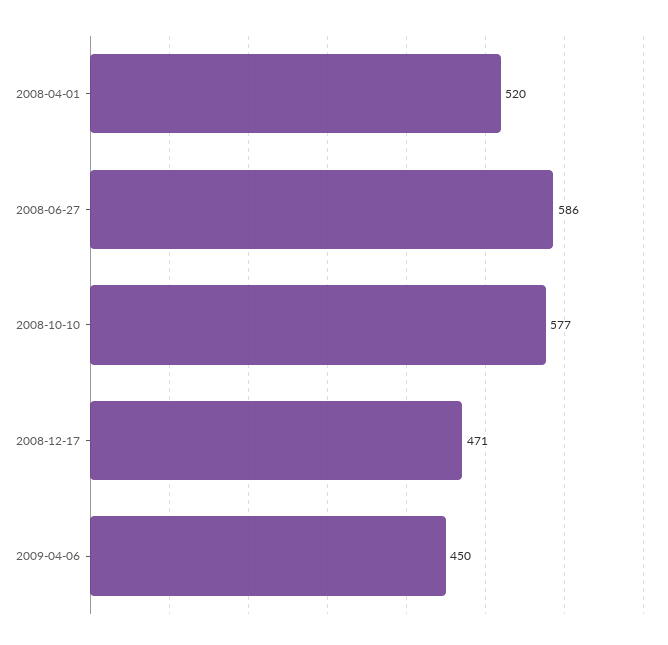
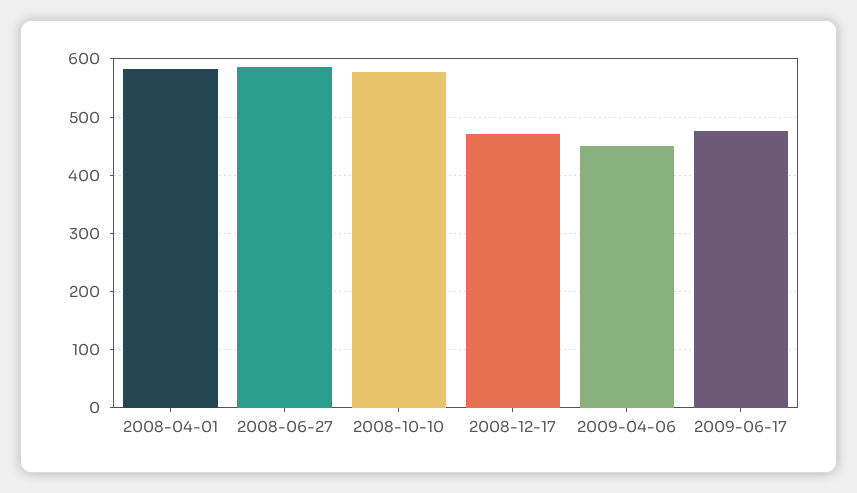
2008-04-01: 520 -> 580
2009-06-17: none -> 480

